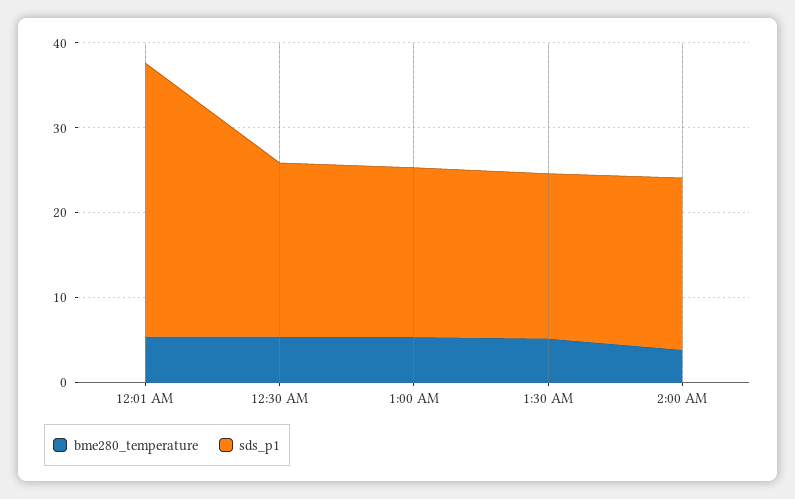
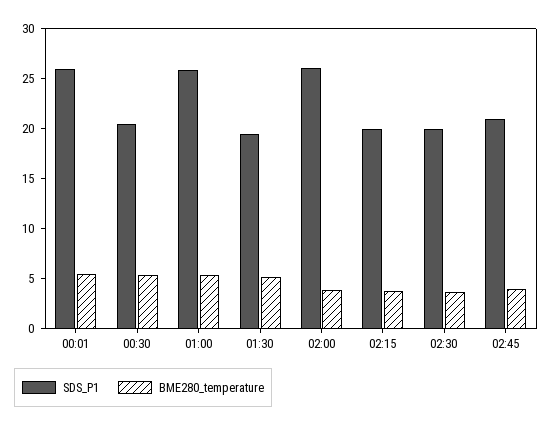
sds_p1, 12:01 AM: 32 -> 26
sds_p1, 1:00 AM: 20 -> 26
sds_p1, 2:00 AM: 20 -> 26
sds_p1, 02:15: none -> 20
bme280_temperature, 02:15: none -> 4
sds_p1, 02:30: none -> 20
bme280_temperature, 02:30: none -> 4
sds_p1, 02:45: none -> 21
bme280_temperature, 02:45: none -> 4

